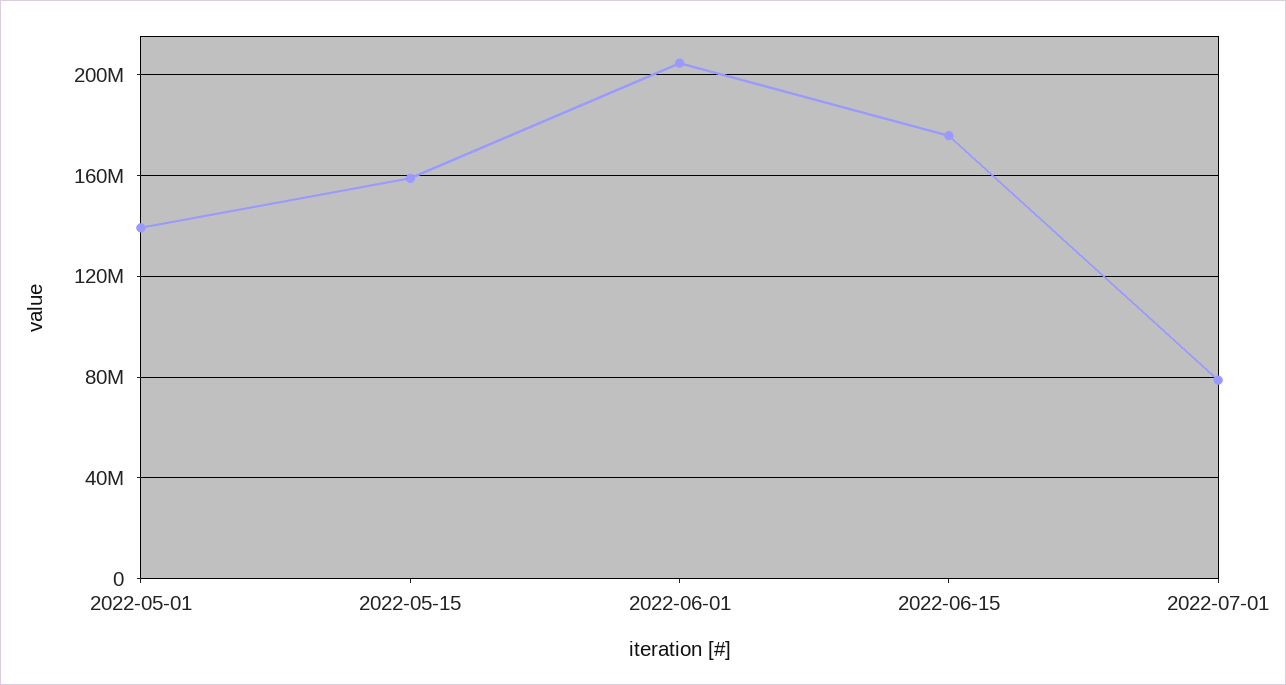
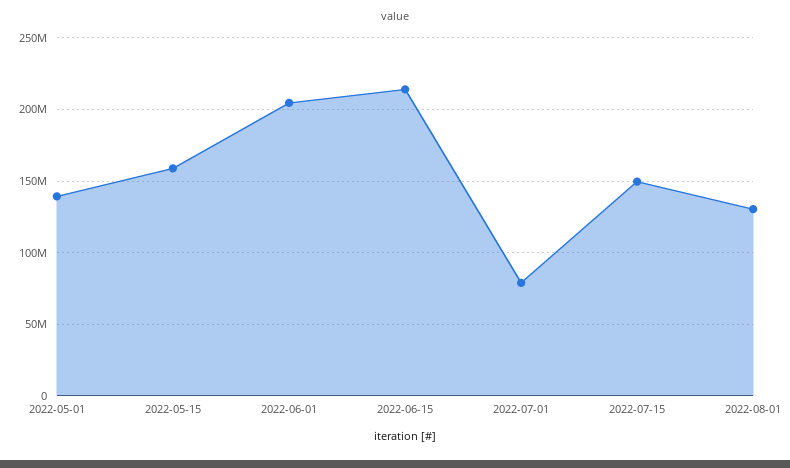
2022-06-15: 175000000 -> 215000000
2022-07-15: none -> 150000000
2022-08-01: none -> 130000000

